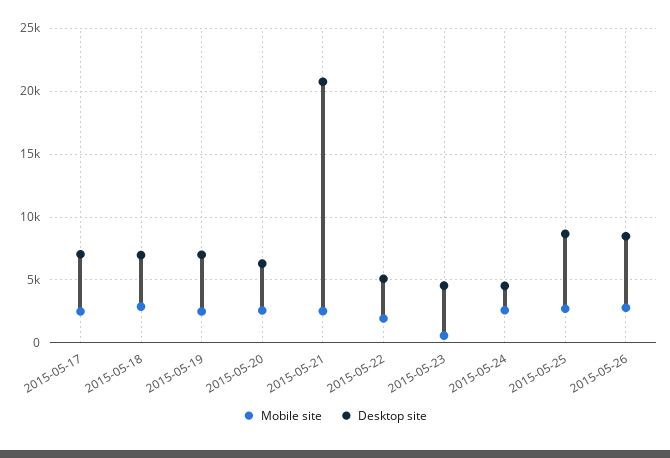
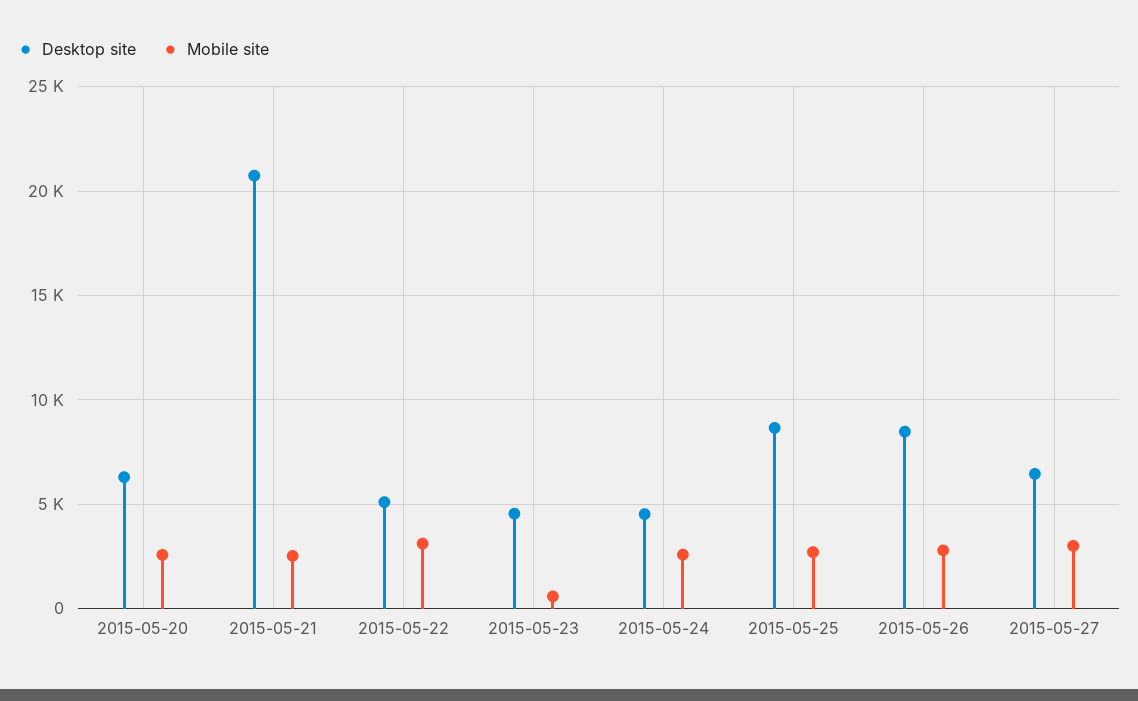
Mobile site, 2015-05-17: 2500 -> none
Desktop site, 2015-05-17: 7000 -> none
Mobile site, 2015-05-18: 3000 -> none
Desktop site, 2015-05-18: 7000 -> none
Mobile site, 2015-05-19: 2500 -> none
Desktop site, 2015-05-19: 7000 -> none
Mobile site, 2015-05-22: 2000 -> 3000
Desktop site, 2015-05-27: none -> 6500
Mobile site, 2015-05-27: none -> 3000

